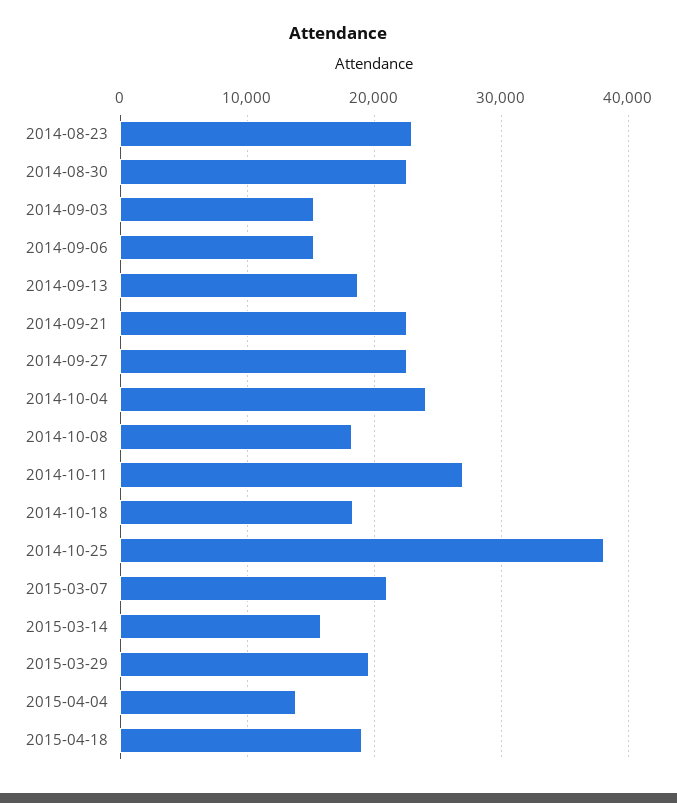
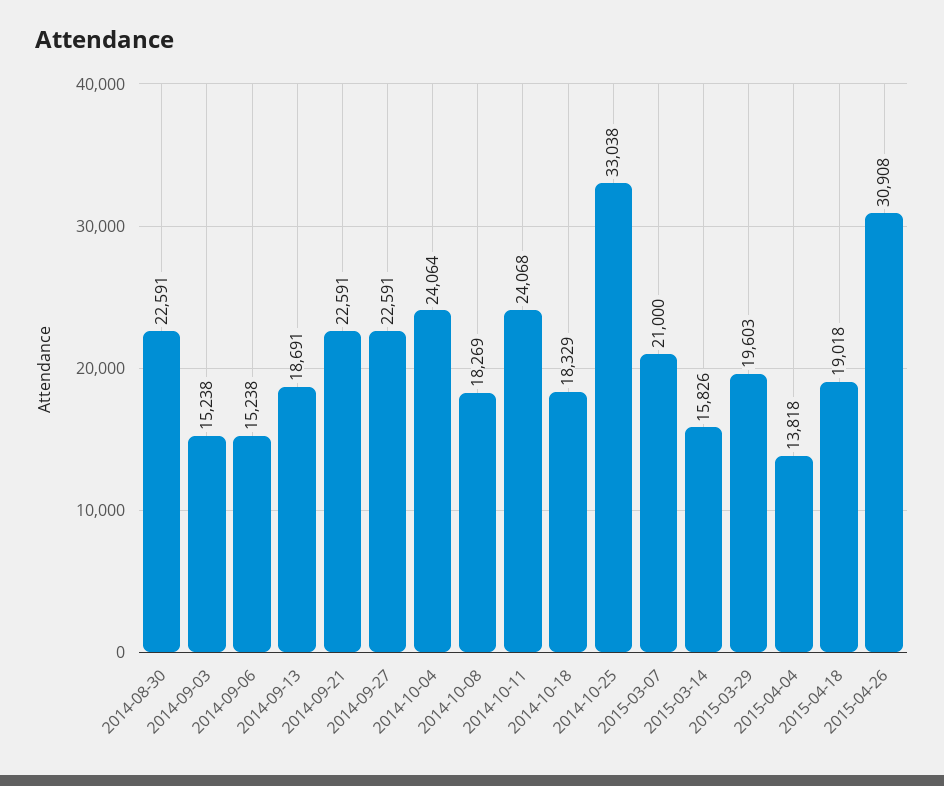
2014-08-23: 23000 -> none
2014-10-11: 27000 -> 24068
2014-10-25: 38000 -> 33038
2015-04-26: none -> 30908

